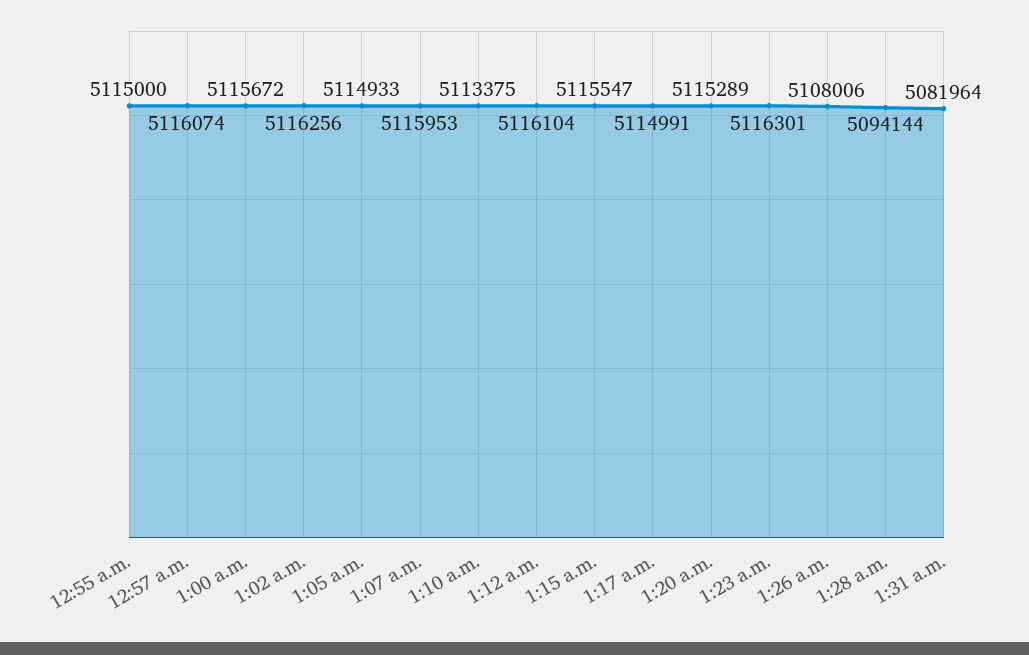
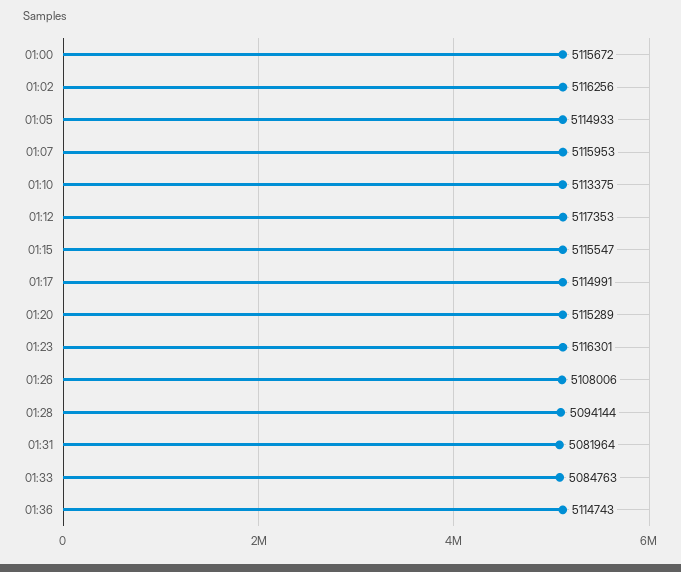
12:55 a.m.: 5115000 -> none
12:57 a.m.: 5116074 -> none
1:12 a.m.: 5116104 -> 5117353
01:33: none -> 5084763
01:36: none -> 5114743

